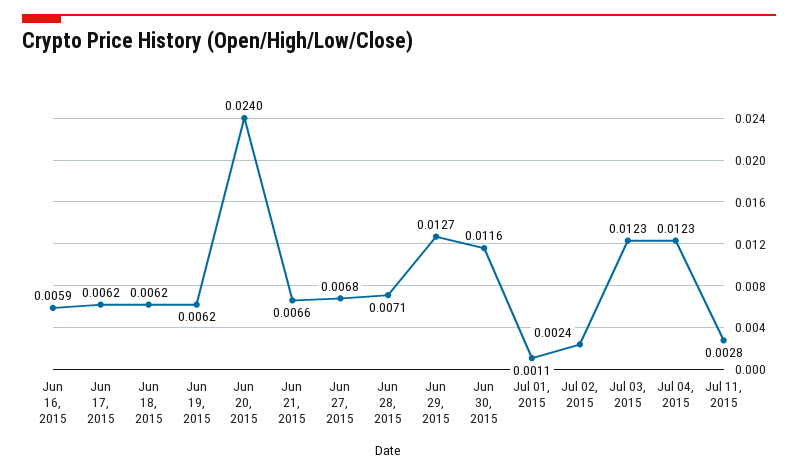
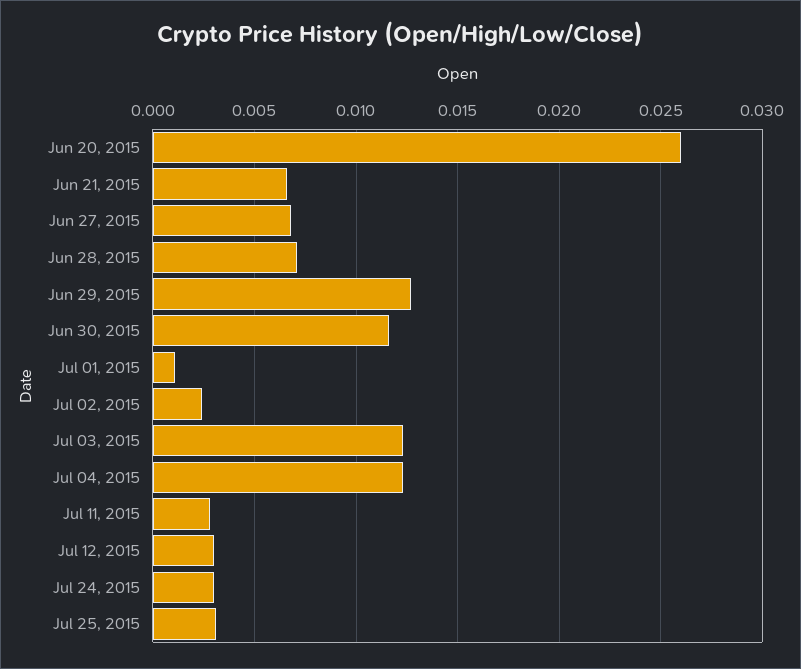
Jun 16, 2015: 0.0059 -> none
Jun 17, 2015: 0.0062 -> none
Jun 18, 2015: 0.0062 -> none
Jun 19, 2015: 0.0062 -> none
Jun 20, 2015: 0.024 -> 0.026
Jul 12, 2015: none -> 0.003
Jul 24, 2015: none -> 0.003
Jul 25, 2015: none -> 0.003

